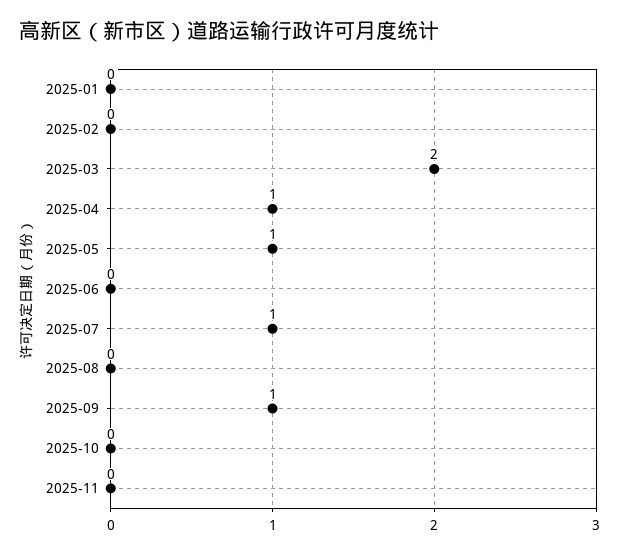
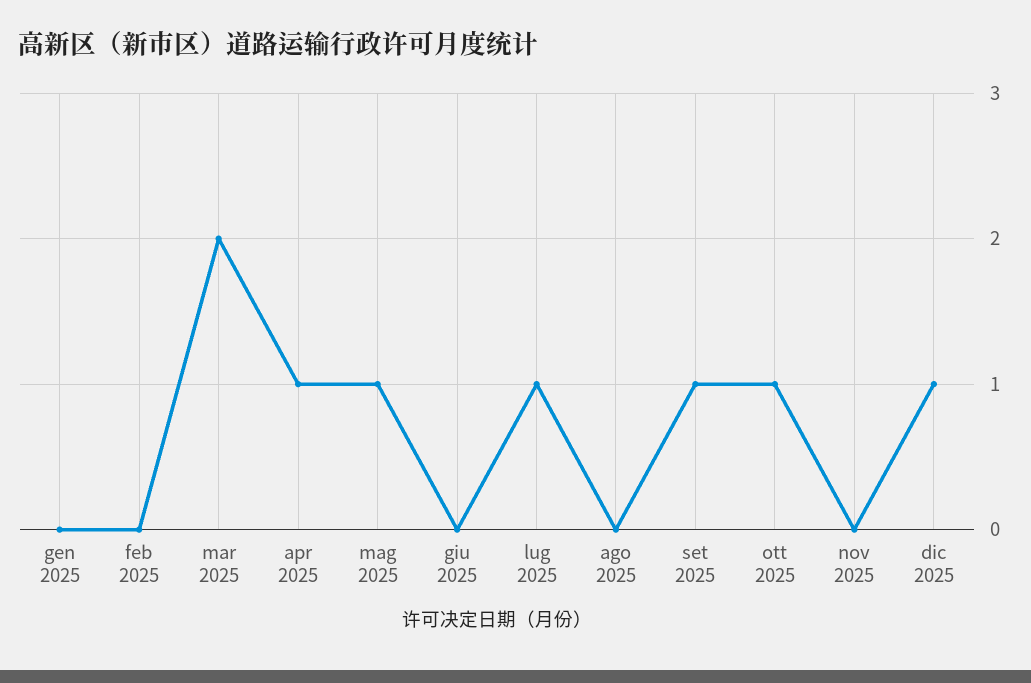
2025-10: 0 -> 1
dic 2025: none -> 1

